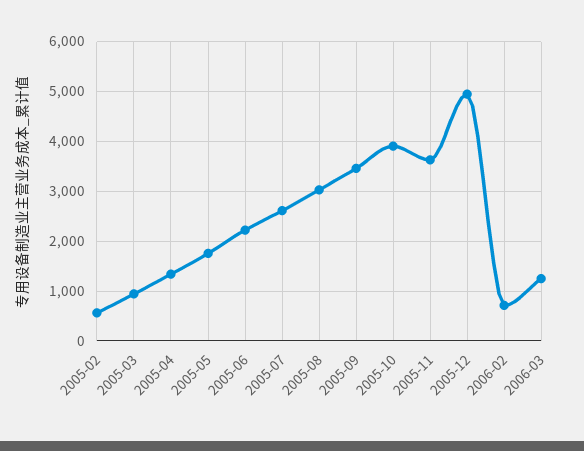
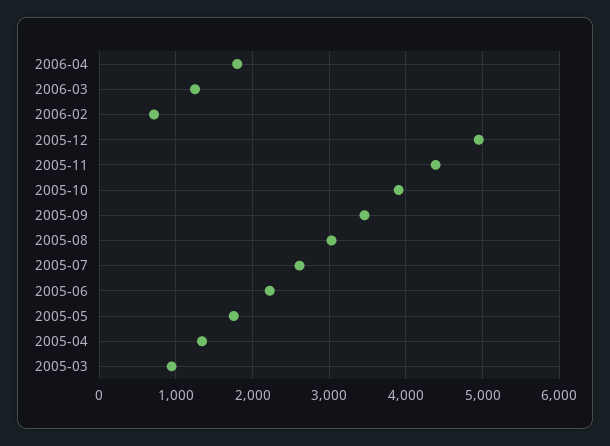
2005-02: 600 -> none
2005-11: 3600 -> 4400
2006-04: none -> 1800

